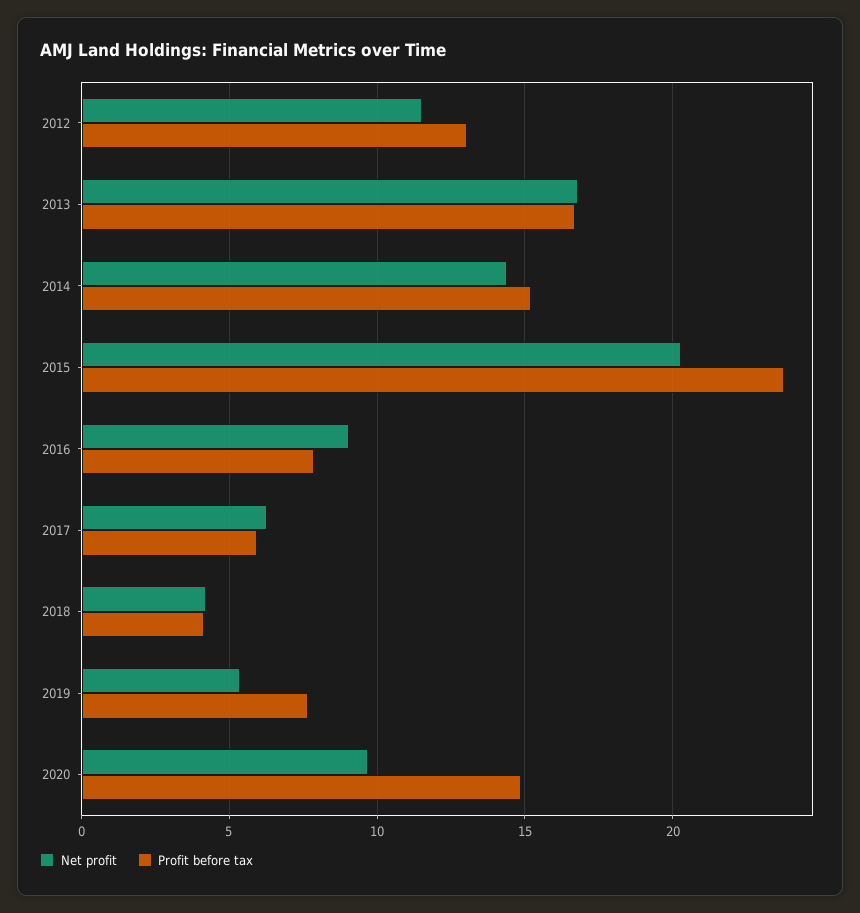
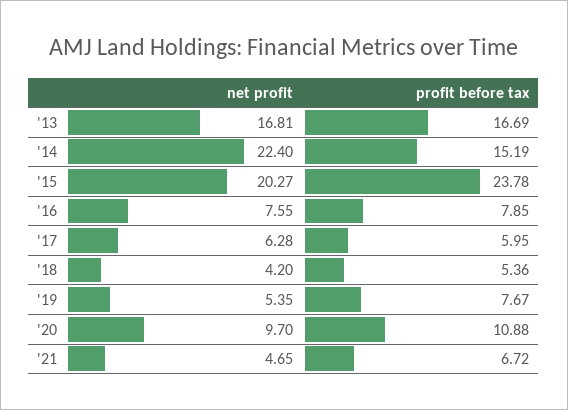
Net profit, 2012: 11.5 -> none
Profit before tax, 2012: 13 -> none
Net profit, 2014: 14.5 -> 22.4
Net profit, 2016: 9 -> 7.55
Profit before tax, 2018: 4 -> 5.36
Profit before tax, 2020: 15 -> 10.88
Net profit, '21: none -> 4.65
Profit before tax, '21: none -> 6.72

